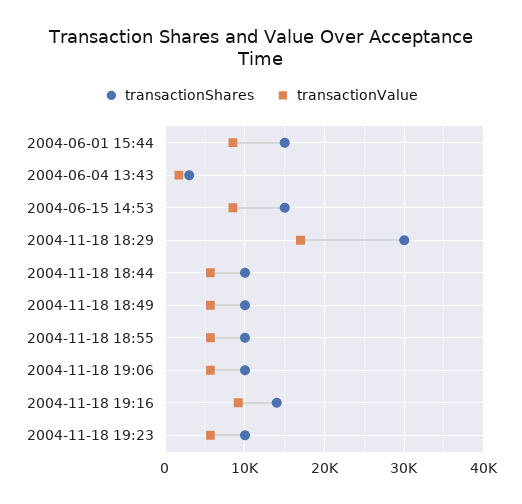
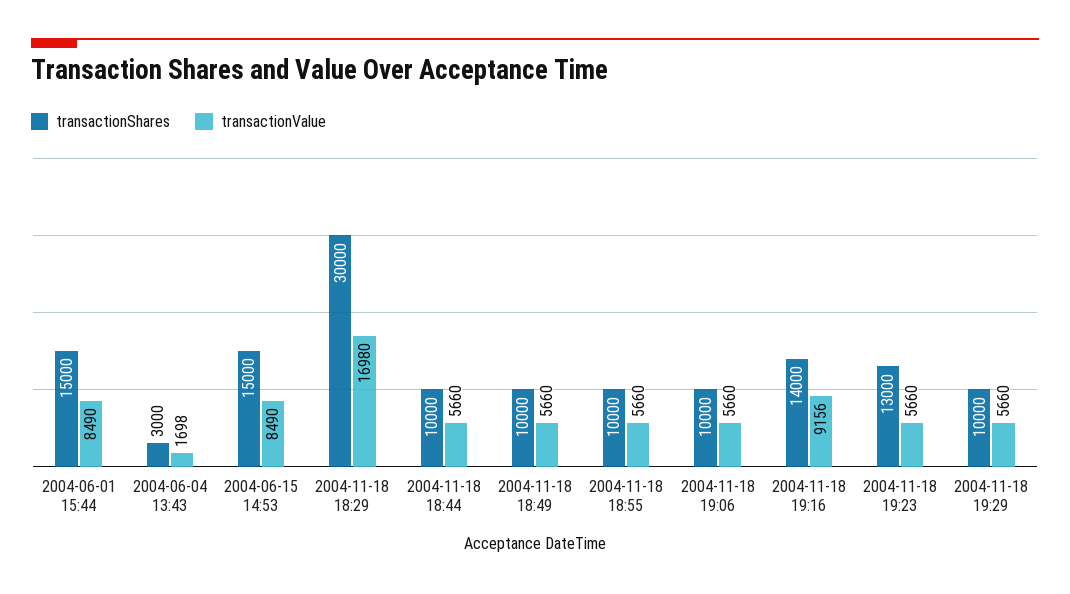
transactionShares, 2004-11-18 19:23: 10000 -> 13000
transactionShares, 2004-11-18 19:29: none -> 10000
transactionValue, 2004-11-18 19:29: none -> 5660

